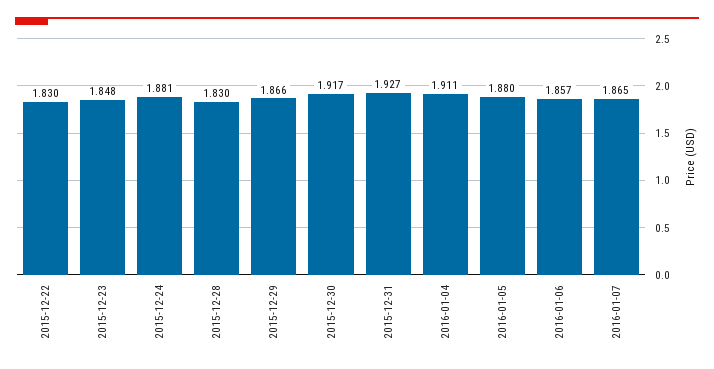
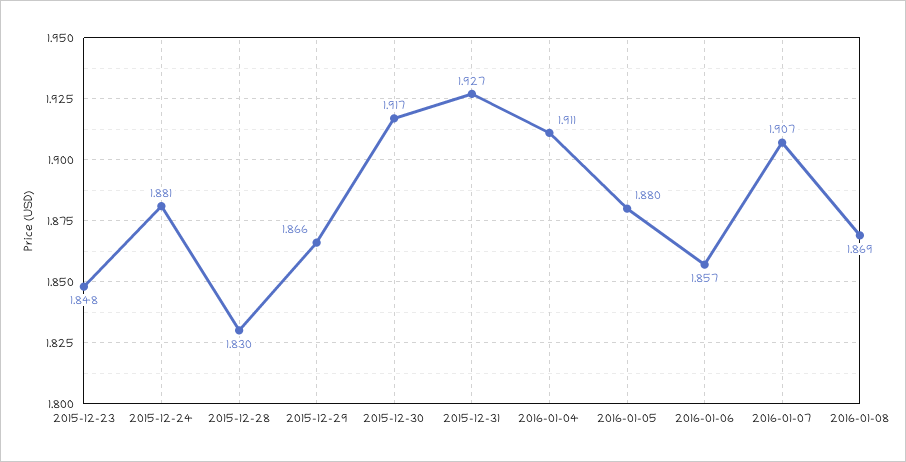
2015-12-22: 1.83 -> none
2016-01-07: 1.865 -> 1.907
2016-01-08: none -> 1.869

